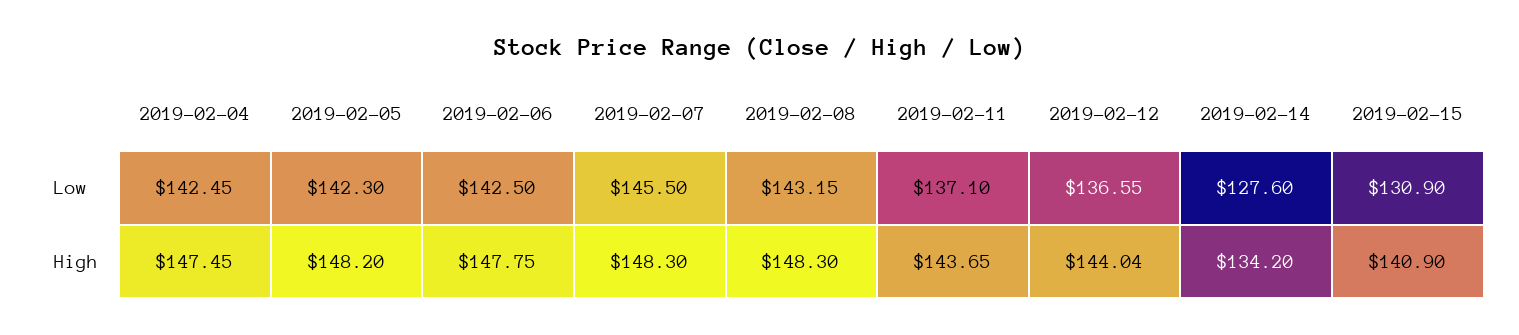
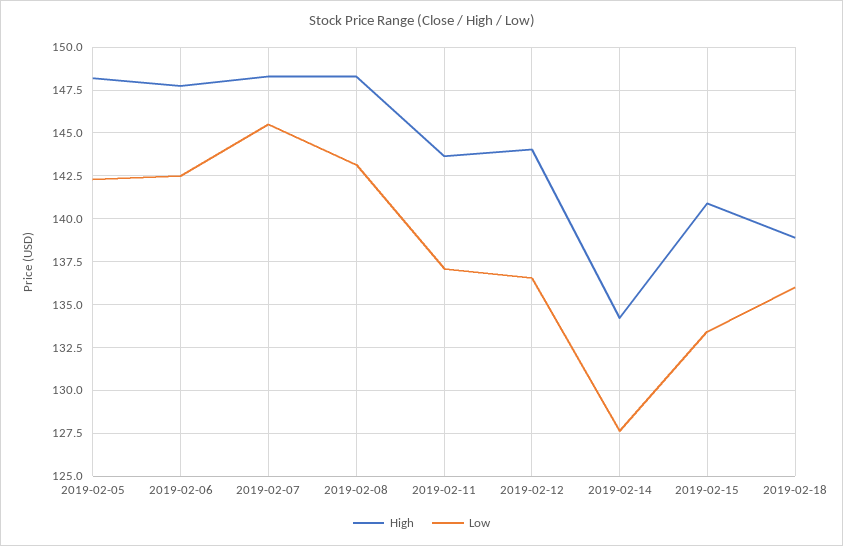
Low, 2019-02-04: 142.45 -> none
Low, 2019-02-15: 130.9 -> 133.5
High, 2019-02-04: 147.45 -> none
High, 2019-02-18: none -> 139
Low, 2019-02-18: none -> 136

